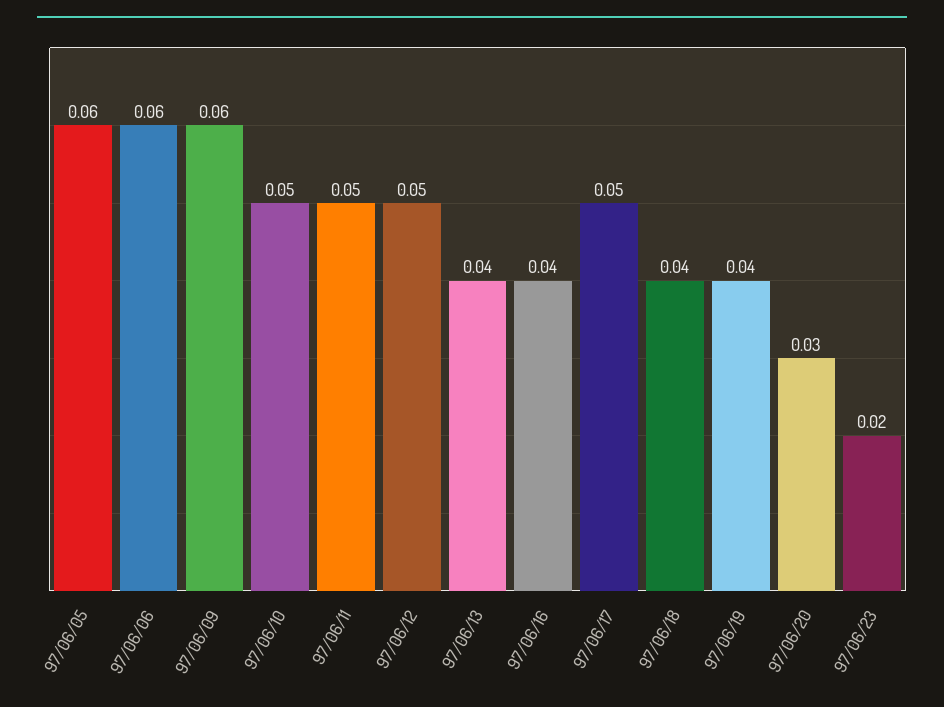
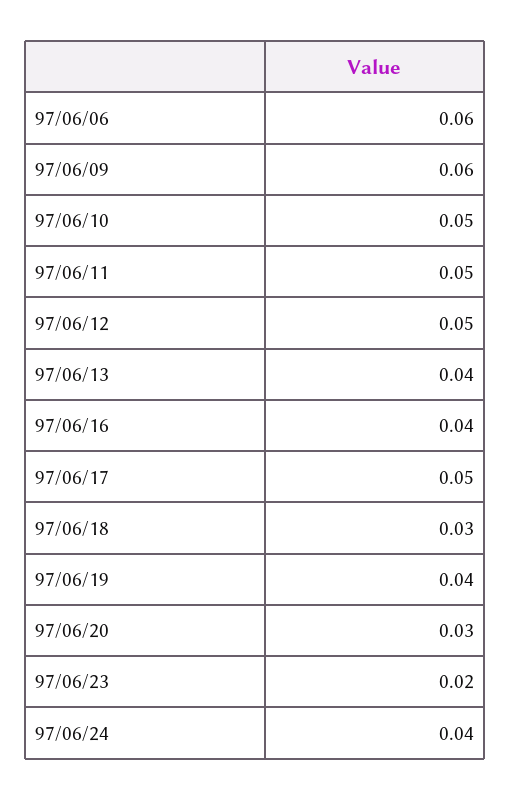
97/06/05: 0.06 -> none
97/06/18: 0.04 -> 0.03
97/06/24: none -> 0.04

